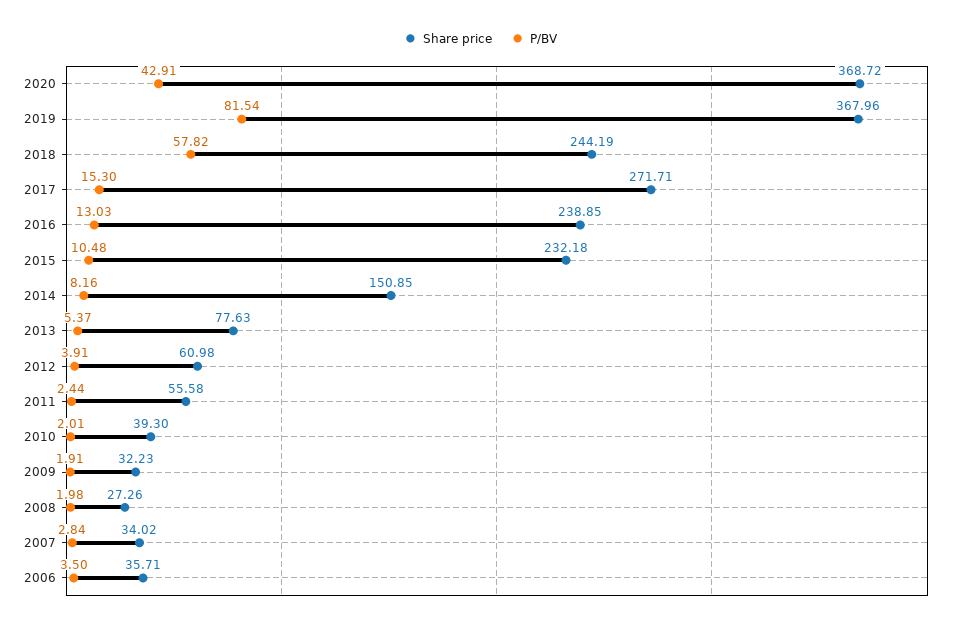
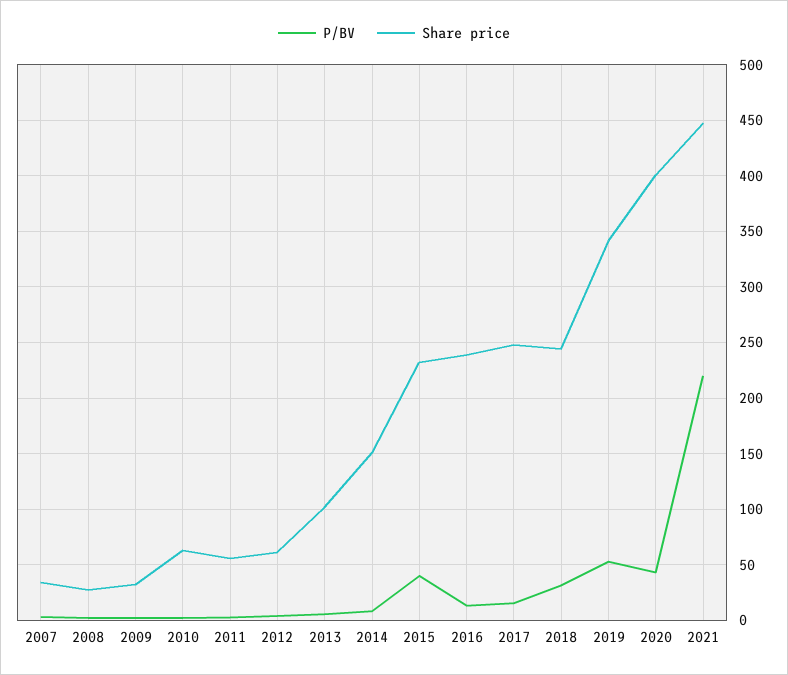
Share price, 2020: 368.72 -> 400
Share price, 2019: 367.96 -> 340
P/BV, 2019: 81.54 -> 50
P/BV, 2018: 57.82 -> 30
Share price, 2017: 271.71 -> 250
P/BV, 2015: 10.48 -> 40
Share price, 2013: 77.63 -> 100
Share price, 2010: 39.3 -> 60
Share price, 2006: 35.71 -> none
P/BV, 2006: 3.5 -> none
P/BV, 2021: none -> 220
Share price, 2021: none -> 450

